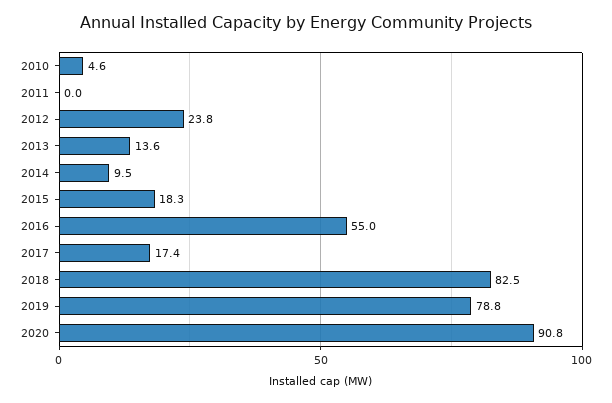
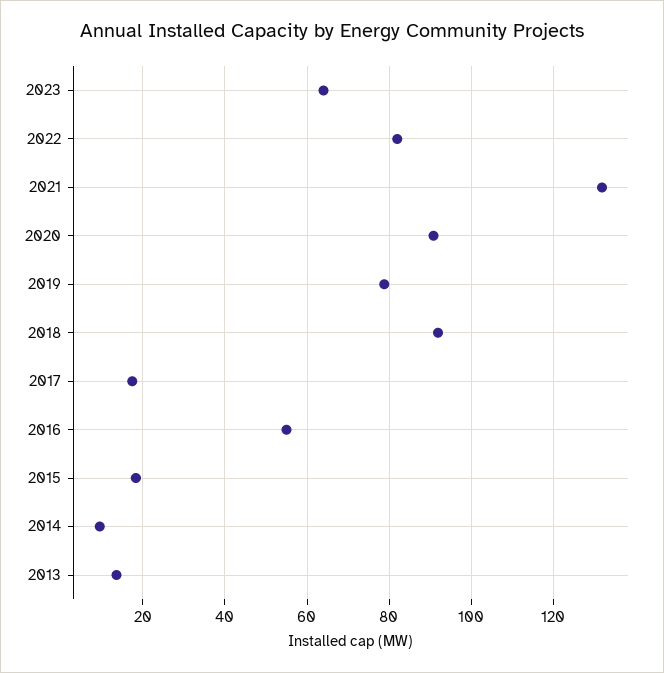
2010: 4.6 -> none
2011: 0 -> none
2012: 23.8 -> none
2018: 82.5 -> 92
2023: none -> 64
2022: none -> 82
2021: none -> 132

